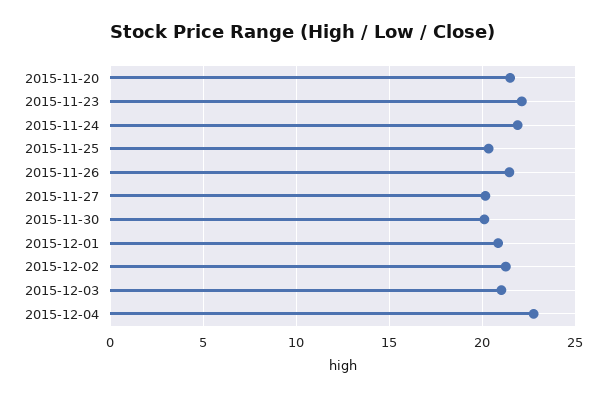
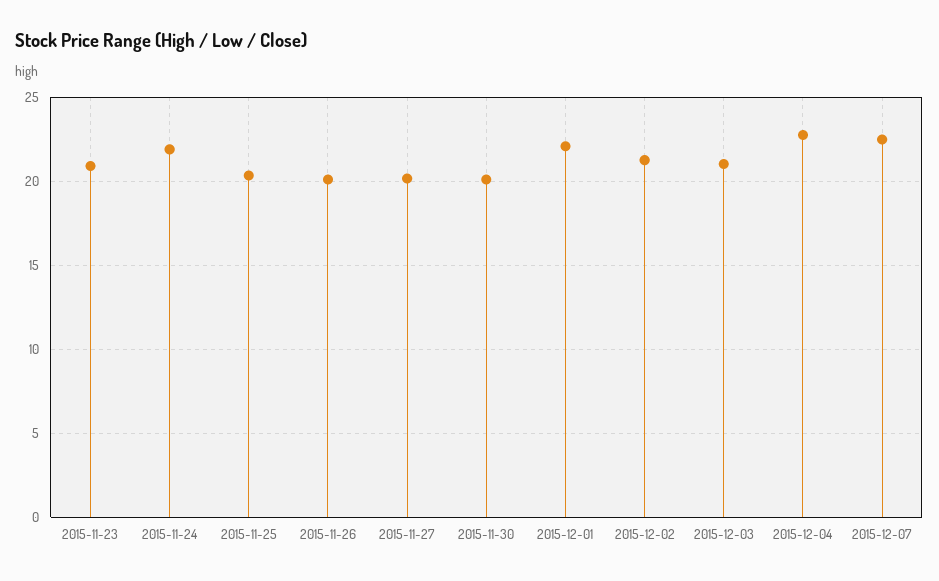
2015-11-20: 21.5 -> none
2015-11-23: 22 -> 21
2015-11-26: 21.5 -> 20
2015-12-01: 21 -> 22
2015-12-07: none -> 22.5

